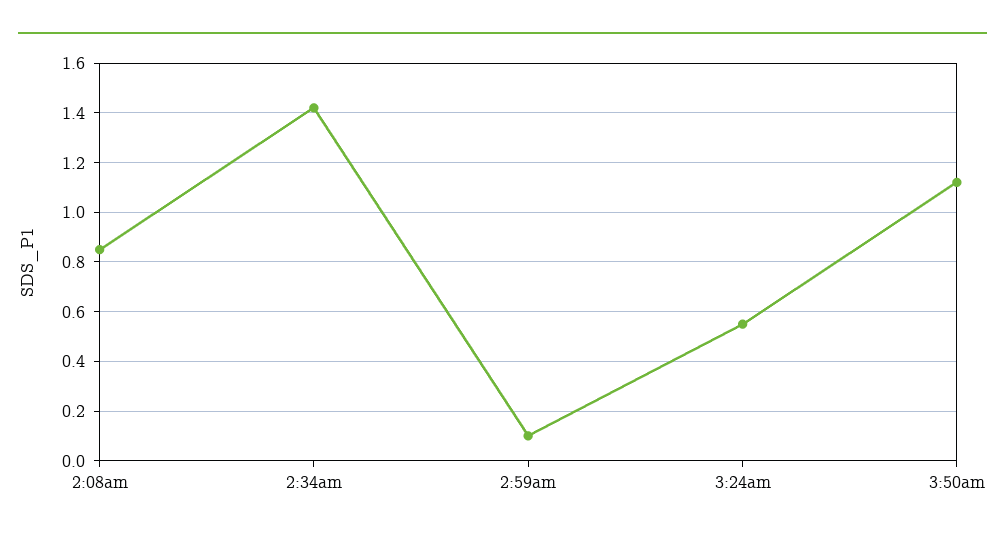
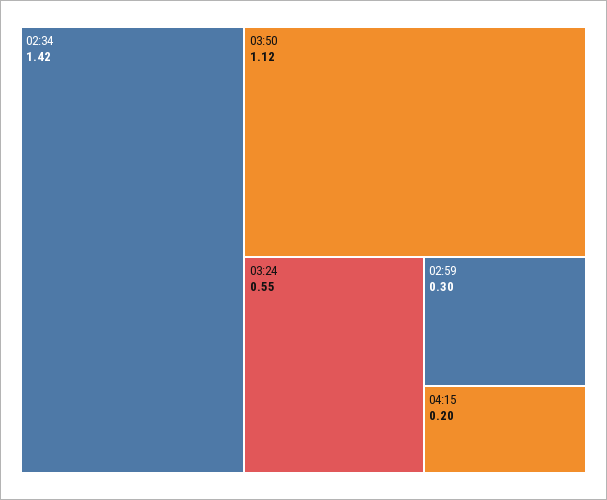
2:08am: 0.85 -> none
2:59am: 0.1 -> 0.3
04:15: none -> 0.2

